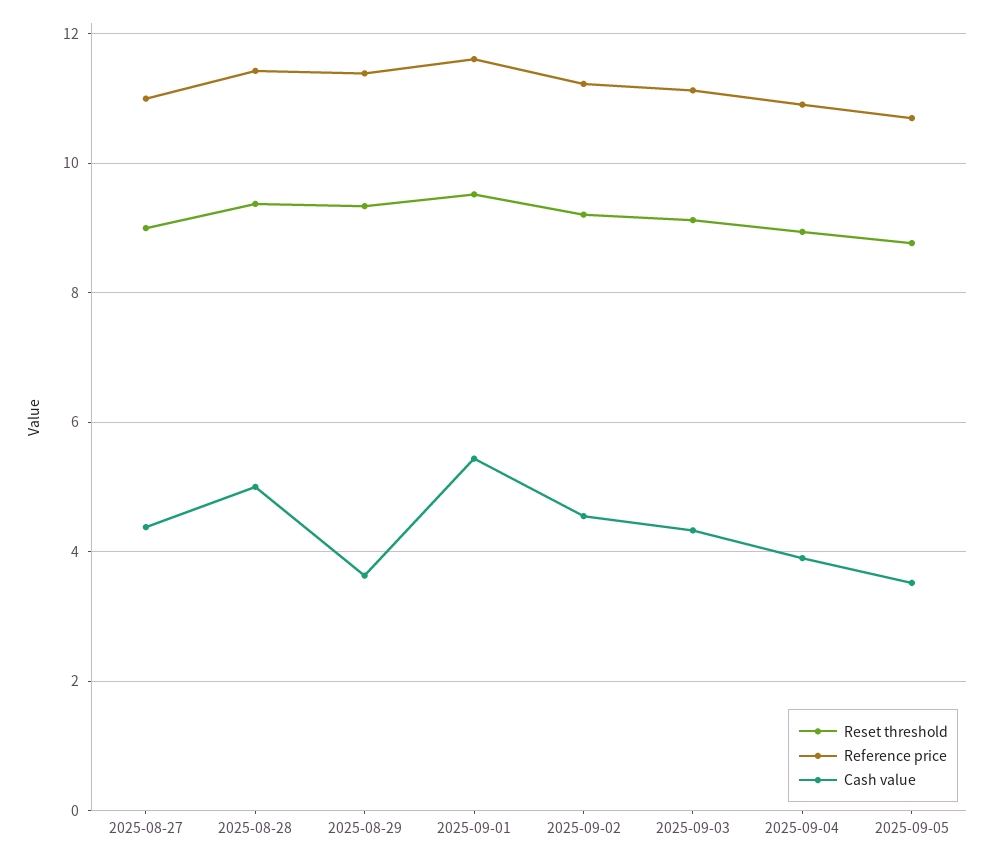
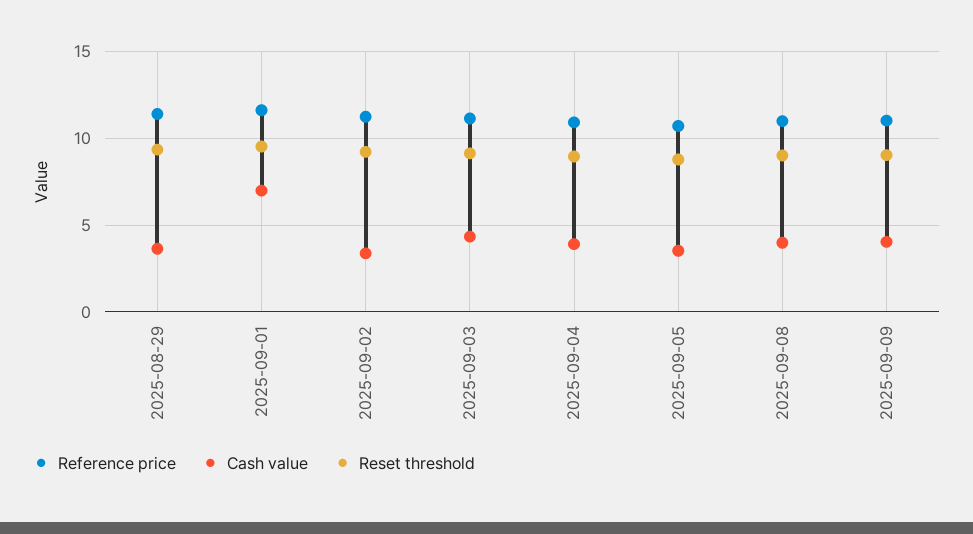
Reset threshold, 2025-08-27: 9 -> none
Reference price, 2025-08-27: 11 -> none
Cash value, 2025-08-27: 4.4 -> none
Reset threshold, 2025-08-28: 9.4 -> none
Reference price, 2025-08-28: 11.4 -> none
Cash value, 2025-08-28: 5 -> none
Cash value, 2025-09-01: 5.4 -> 7
Cash value, 2025-09-02: 4.6 -> 3.5
Reference price, 2025-09-08: none -> 11
Cash value, 2025-09-08: none -> 4
Reset threshold, 2025-09-08: none -> 9
Reference price, 2025-09-09: none -> 11
Cash value, 2025-09-09: none -> 4
Reset threshold, 2025-09-09: none -> 9

